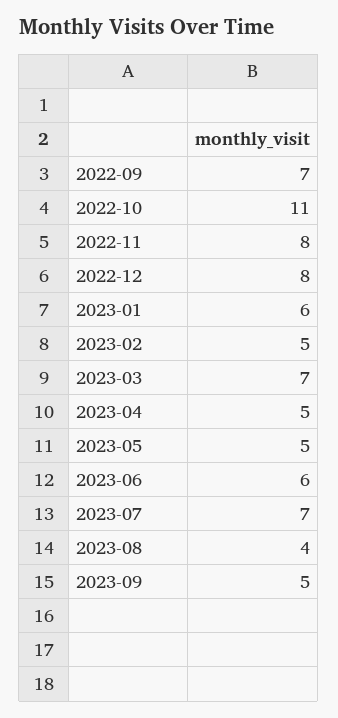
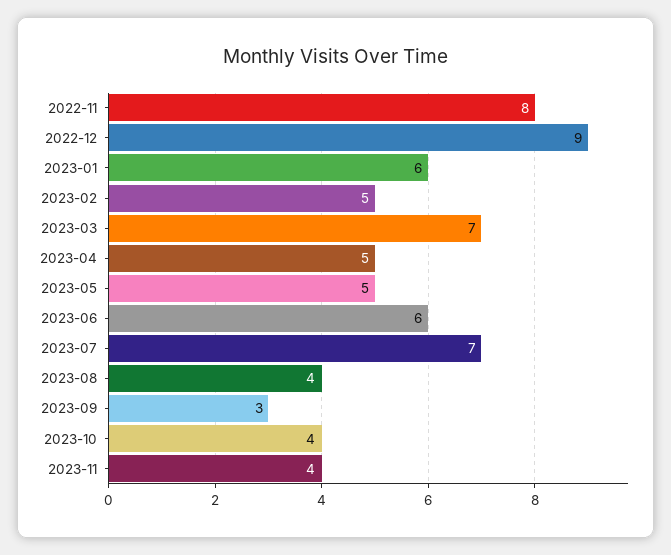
2022-09: 7 -> none
2022-10: 11 -> none
2022-12: 8 -> 9
2023-09: 5 -> 3
2023-10: none -> 4
2023-11: none -> 4

